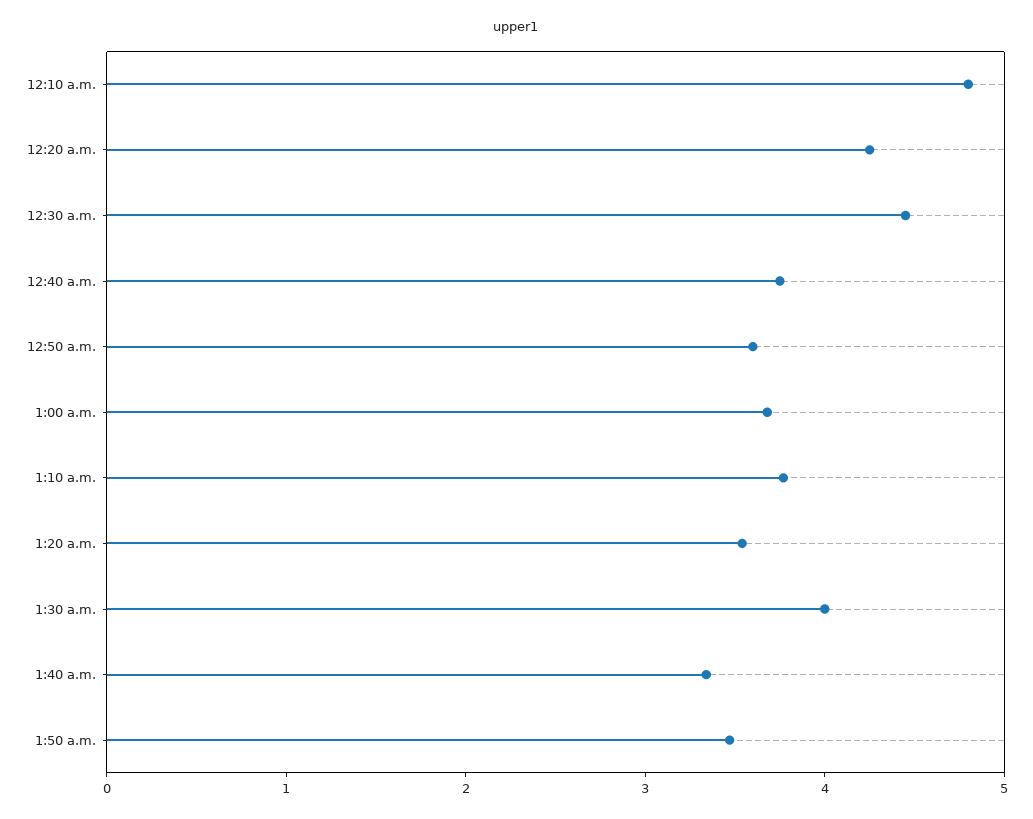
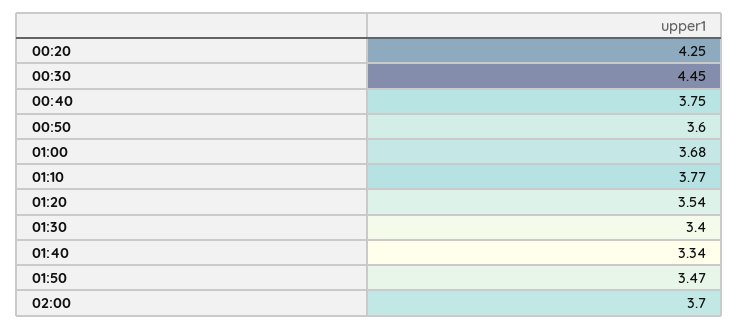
12:10 a.m.: 4.8 -> none
1:30 a.m.: 4 -> 3.4
02:00: none -> 3.7

